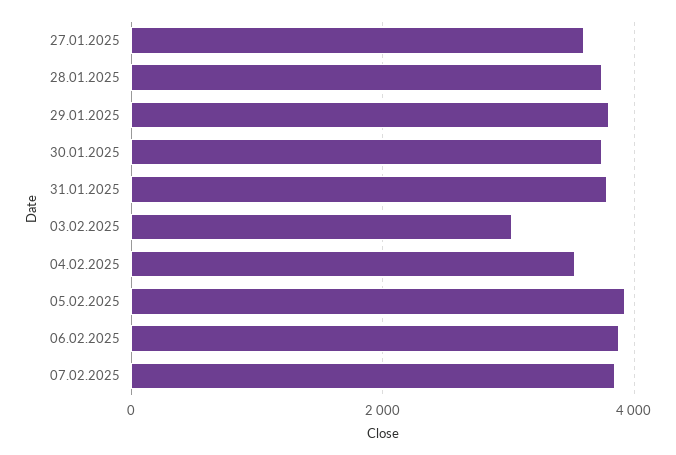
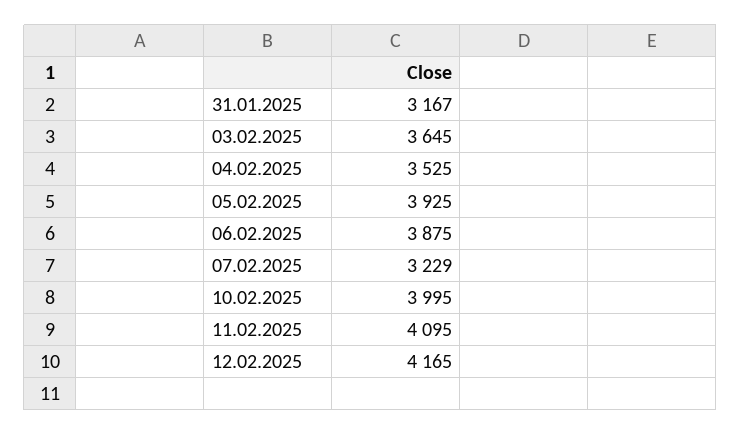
27.01.2025: 3600 -> none
28.01.2025: 3800 -> none
29.01.2025: 3800 -> none
30.01.2025: 3800 -> none
31.01.2025: 3800 -> 3167
03.02.2025: 3000 -> 3645
07.02.2025: 3800 -> 3229
10.02.2025: none -> 3995
11.02.2025: none -> 4095
12.02.2025: none -> 4165

